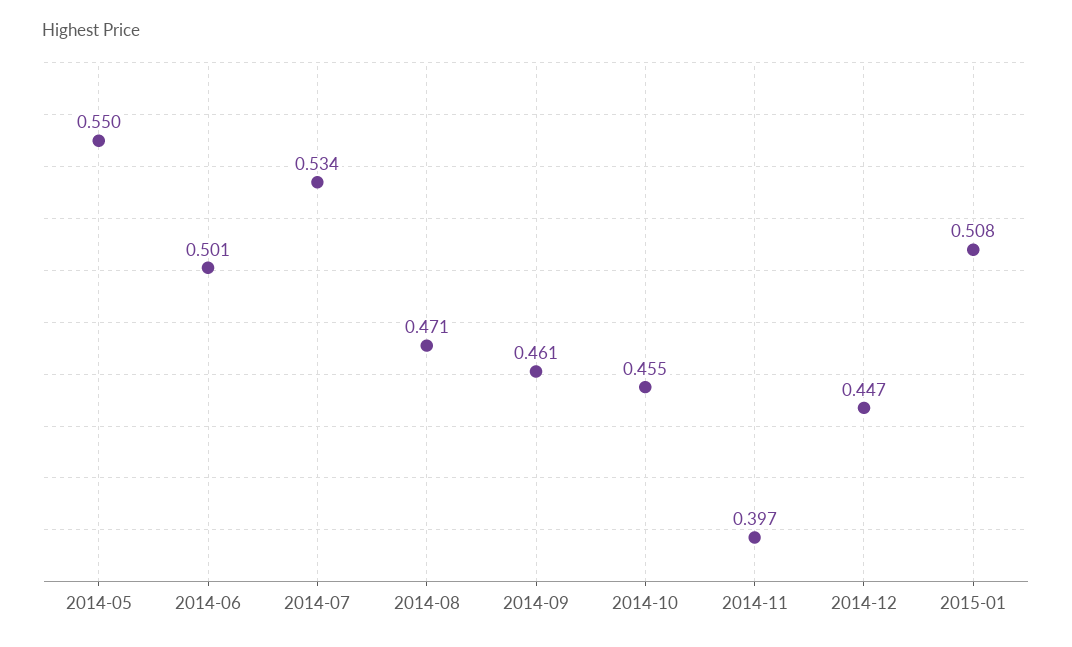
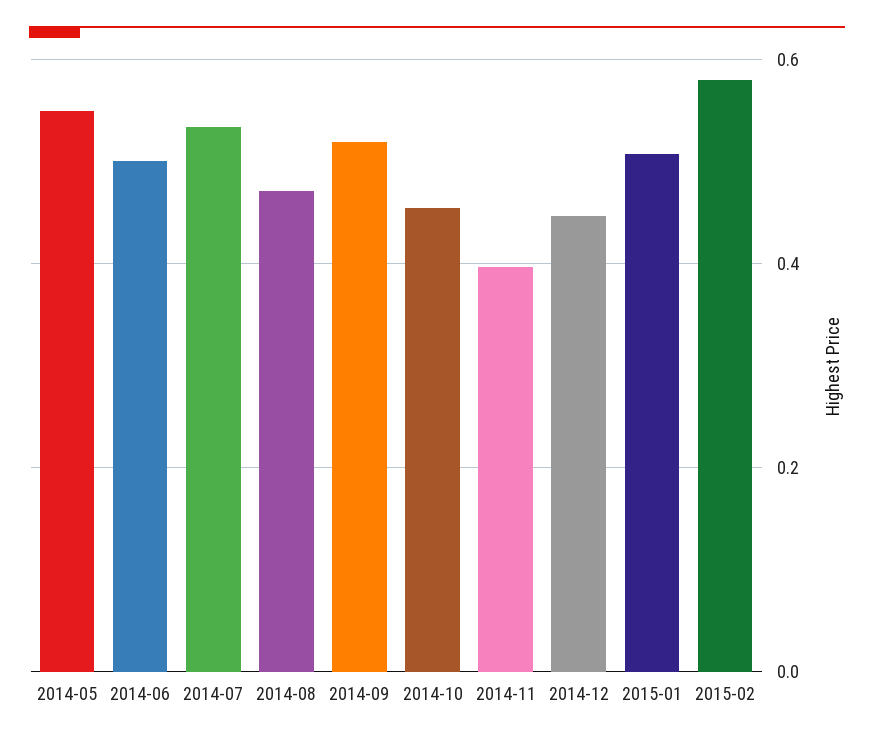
2014-09: 0.461 -> 0.52
2015-02: none -> 0.58

